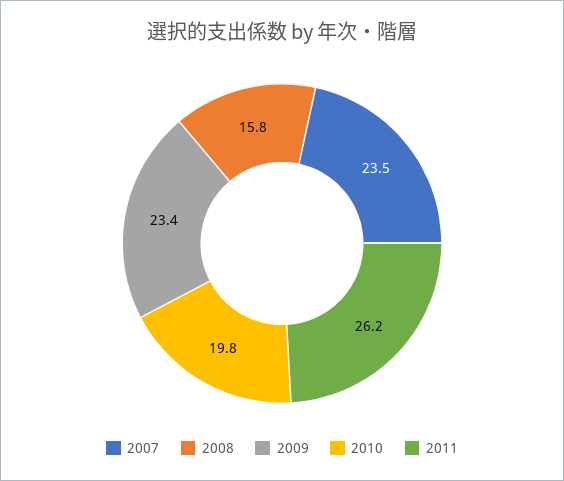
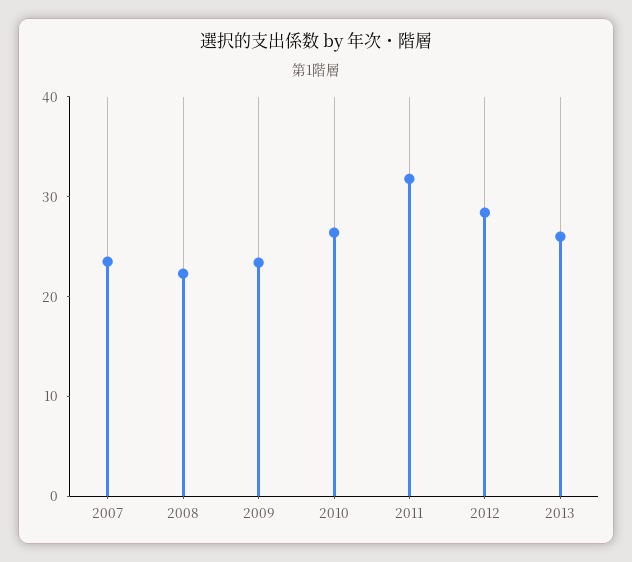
2008: 15.8 -> 22
2010: 19.8 -> 26
2011: 26.2 -> 32
2012: none -> 28
2013: none -> 26

